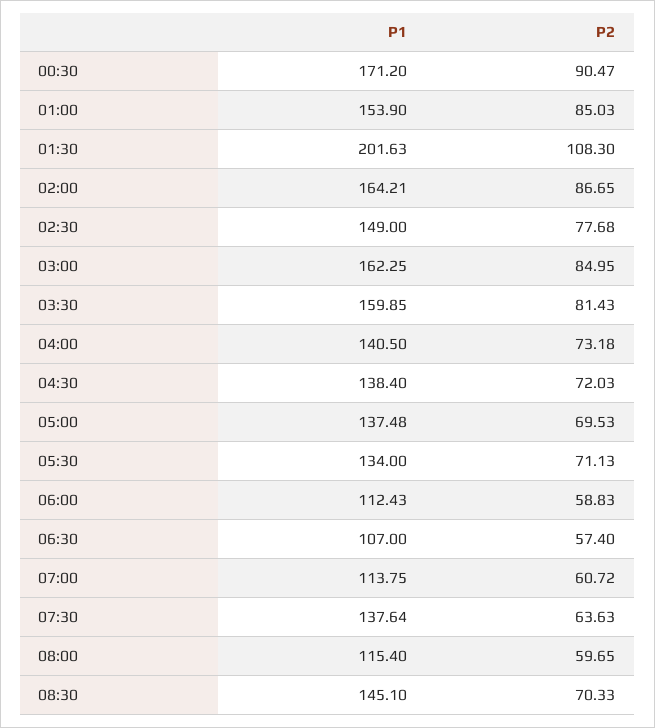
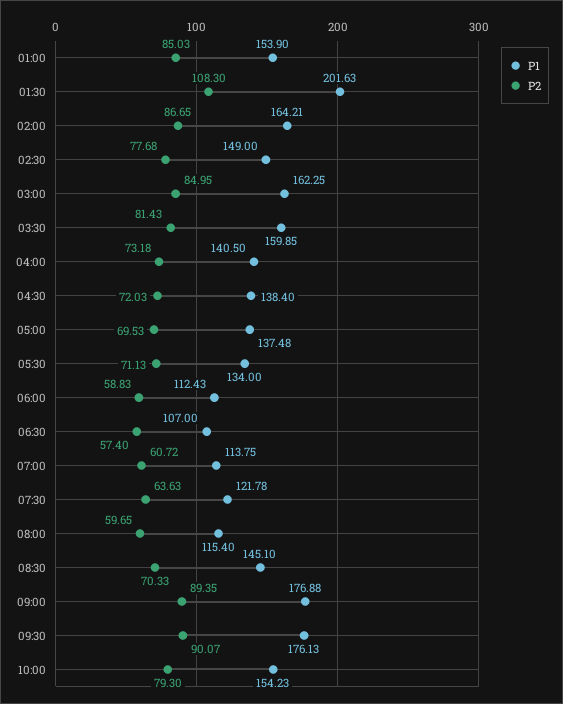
P1, 00:30: 171.2 -> none
P2, 00:30: 90.47 -> none
P1, 07:30: 137.64 -> 121.78
P1, 09:00: none -> 176.88
P2, 09:00: none -> 89.35
P1, 09:30: none -> 176.13
P2, 09:30: none -> 90.07
P1, 10:00: none -> 154.23
P2, 10:00: none -> 79.3

